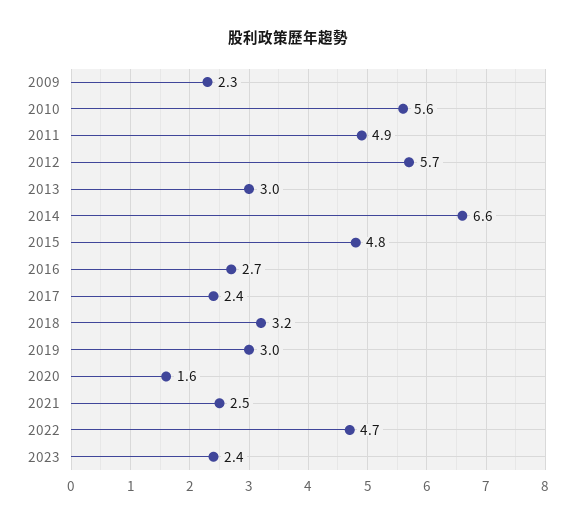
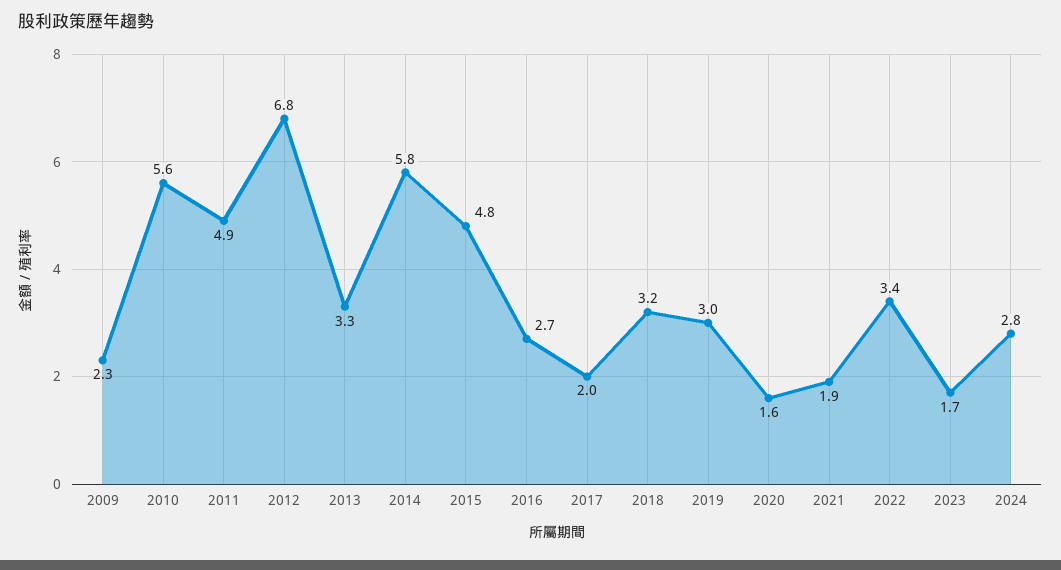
2012: 5.7 -> 6.8
2013: 3 -> 3.3
2014: 6.6 -> 5.8
2017: 2.4 -> 2
2021: 2.5 -> 1.9
2022: 4.7 -> 3.4
2023: 2.4 -> 1.7
2024: none -> 2.8

